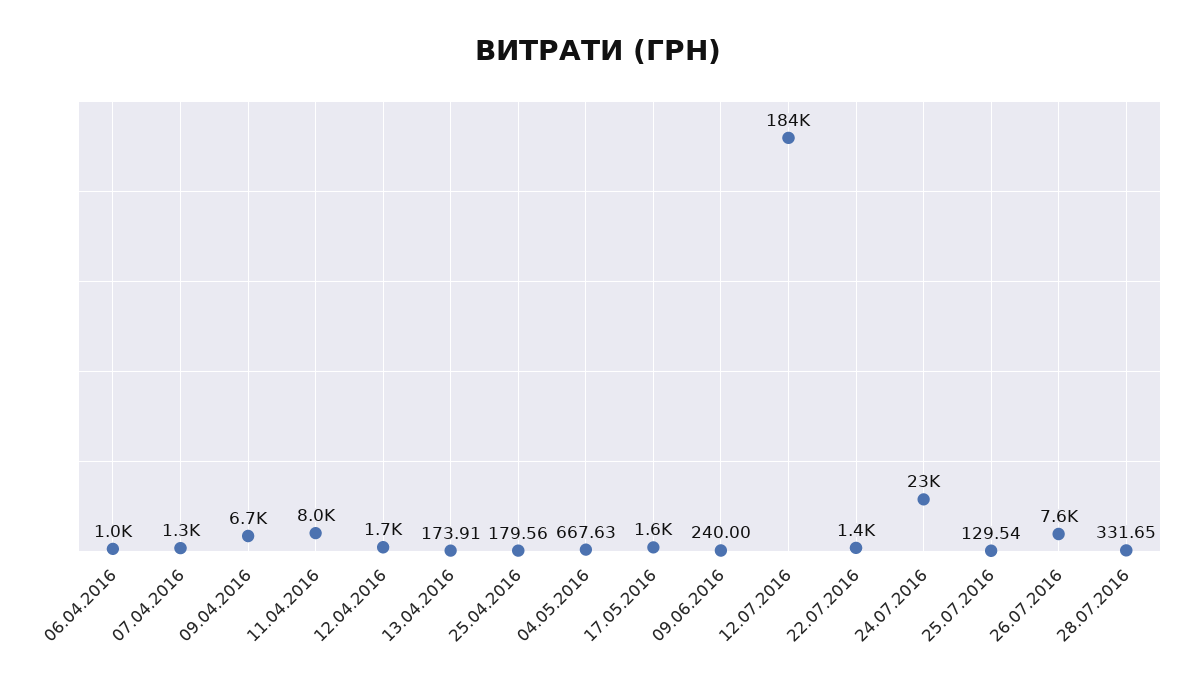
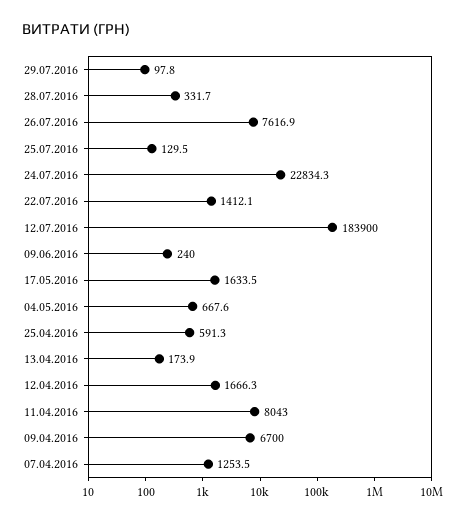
06.04.2016: 1000 -> none
25.04.2016: 179.56 -> 591.3
29.07.2016: none -> 97.8

